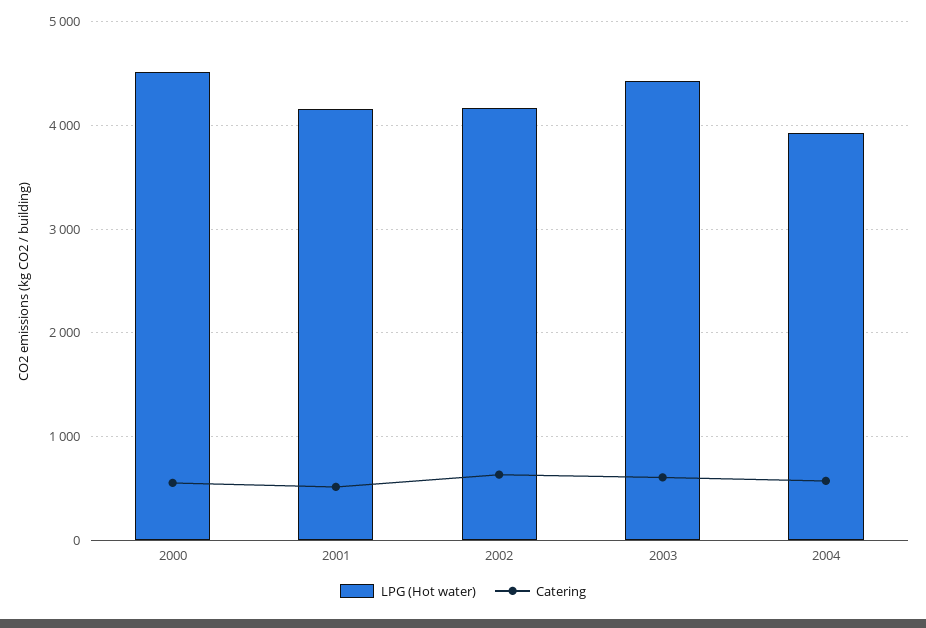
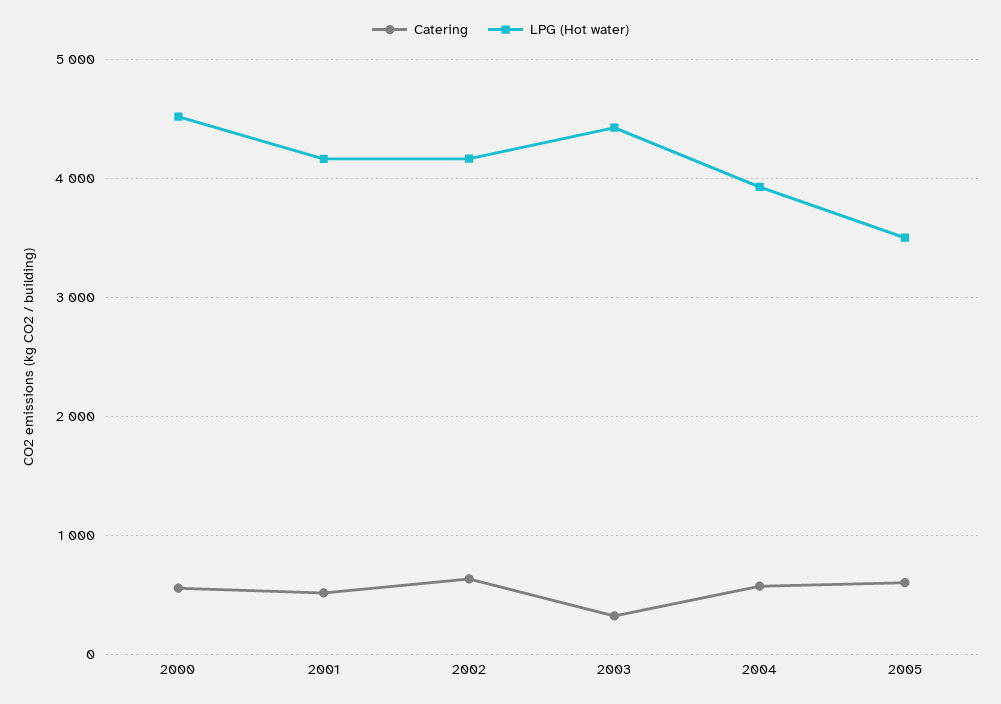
Catering, 2003: 600 -> 300
Catering, 2005: none -> 600
LPG (Hot water), 2005: none -> 3500

